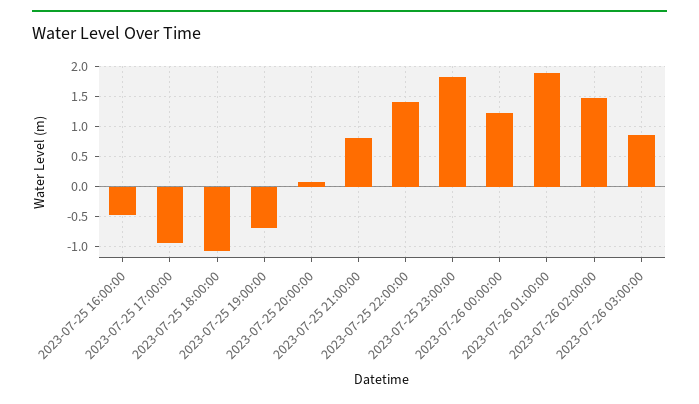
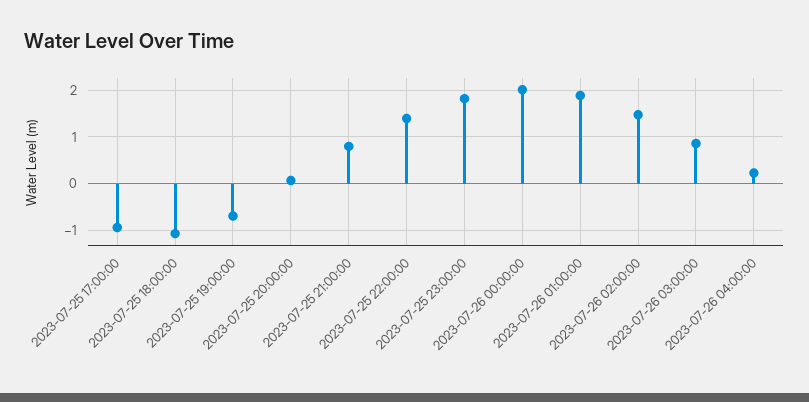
2023-07-25 16:00:00: -0.5 -> none
2023-07-26 00:00:00: 1.2 -> 2
2023-07-26 04:00:00: none -> 0.2

